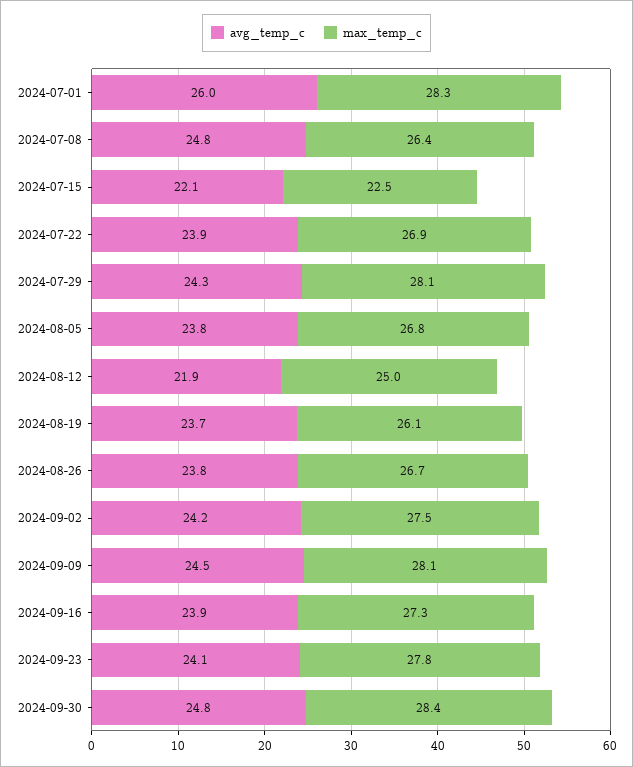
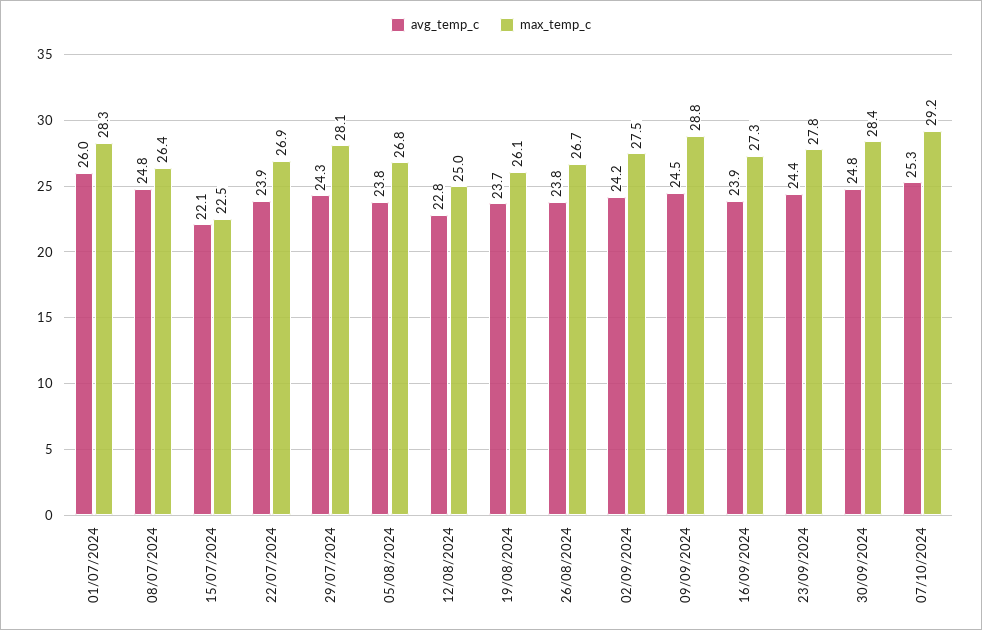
avg_temp_c, 2024-08-12: 21.9 -> 22.8
max_temp_c, 2024-09-09: 28.1 -> 28.8
avg_temp_c, 2024-09-23: 24.1 -> 24.4
avg_temp_c, 07/10/2024: none -> 25.3
max_temp_c, 07/10/2024: none -> 29.2

